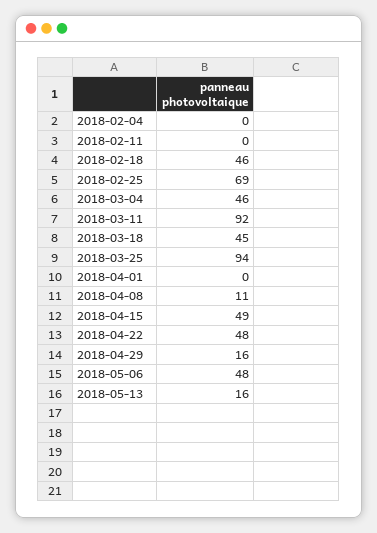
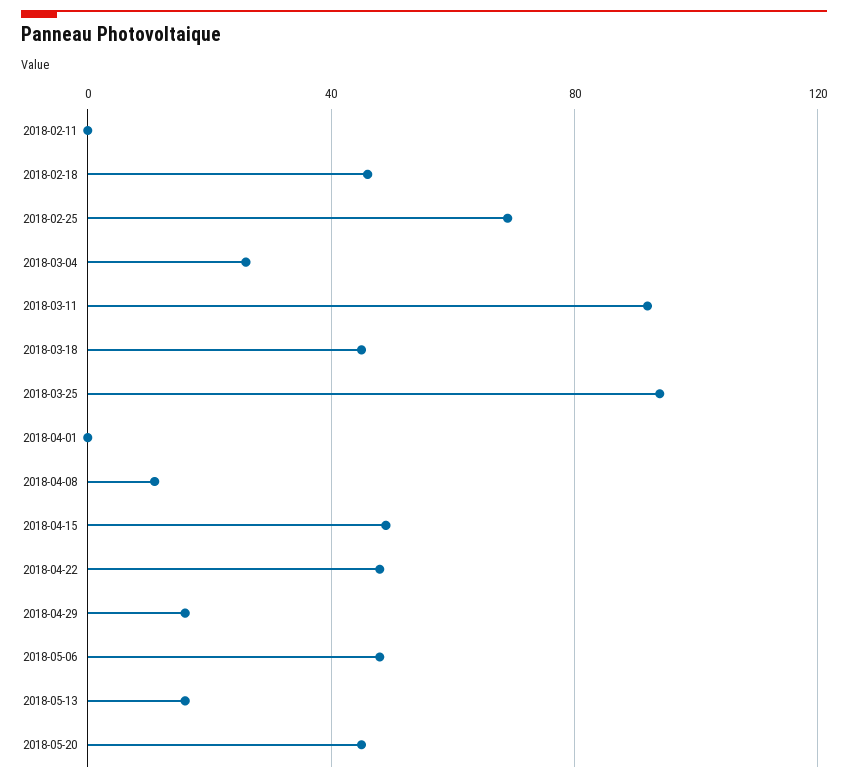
2018-02-04: 0 -> none
2018-03-04: 46 -> 25
2018-05-20: none -> 45

